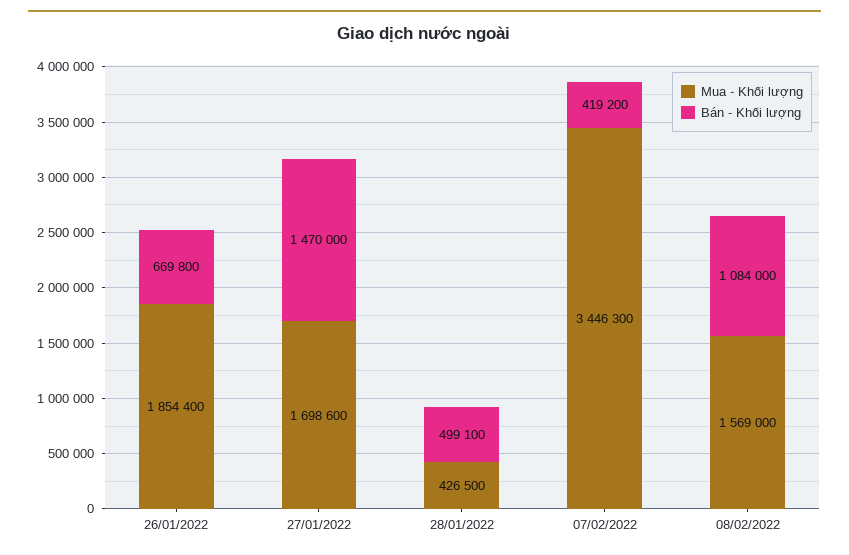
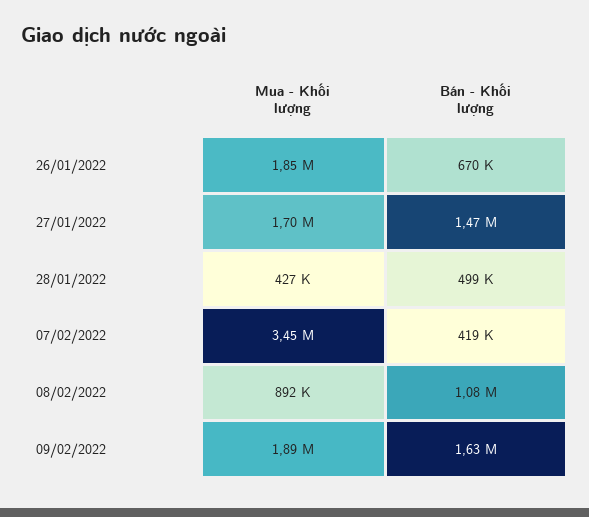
Mua - Khối lượng, 08/02/2022: 1569000 -> 892000
Mua - Khối lượng, 09/02/2022: none -> 1890000
Bán - Khối lượng, 09/02/2022: none -> 1630000

